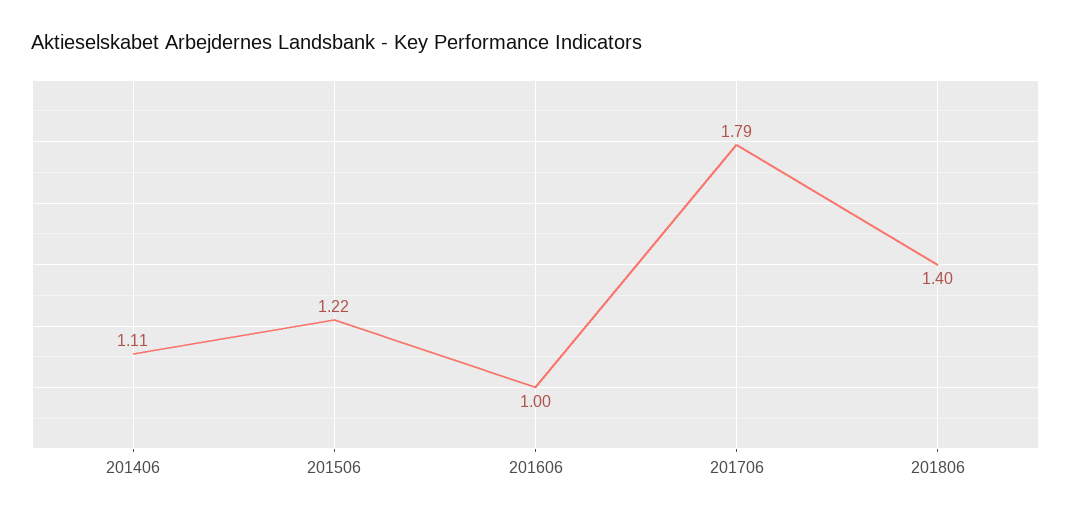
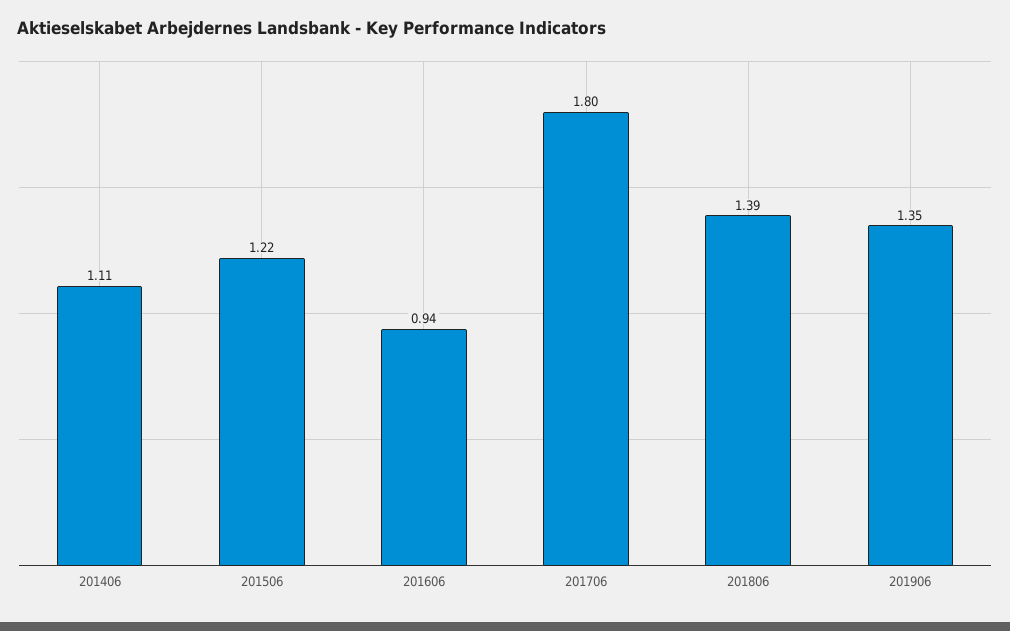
201606: 1 -> 0.94
201706: 1.79 -> 1.8
201806: 1.4 -> 1.39
201906: none -> 1.35

